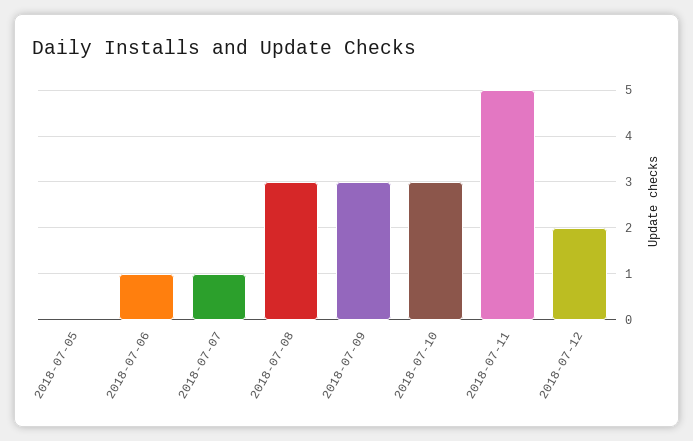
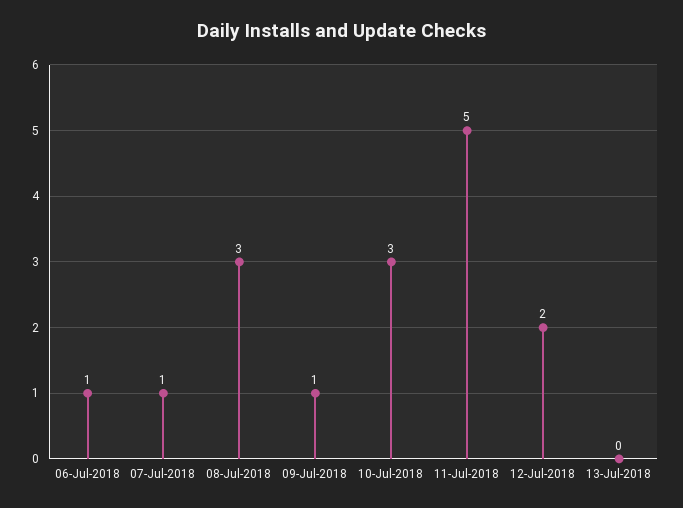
2018-07-05: 0 -> none
2018-07-09: 3 -> 1
13-Jul-2018: none -> 0

